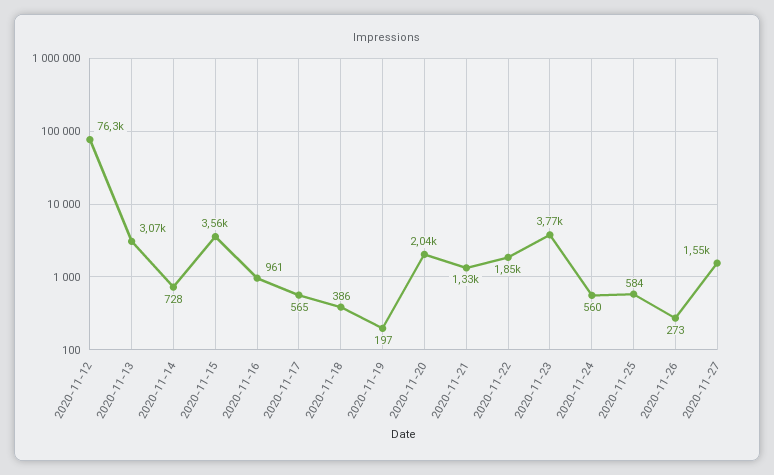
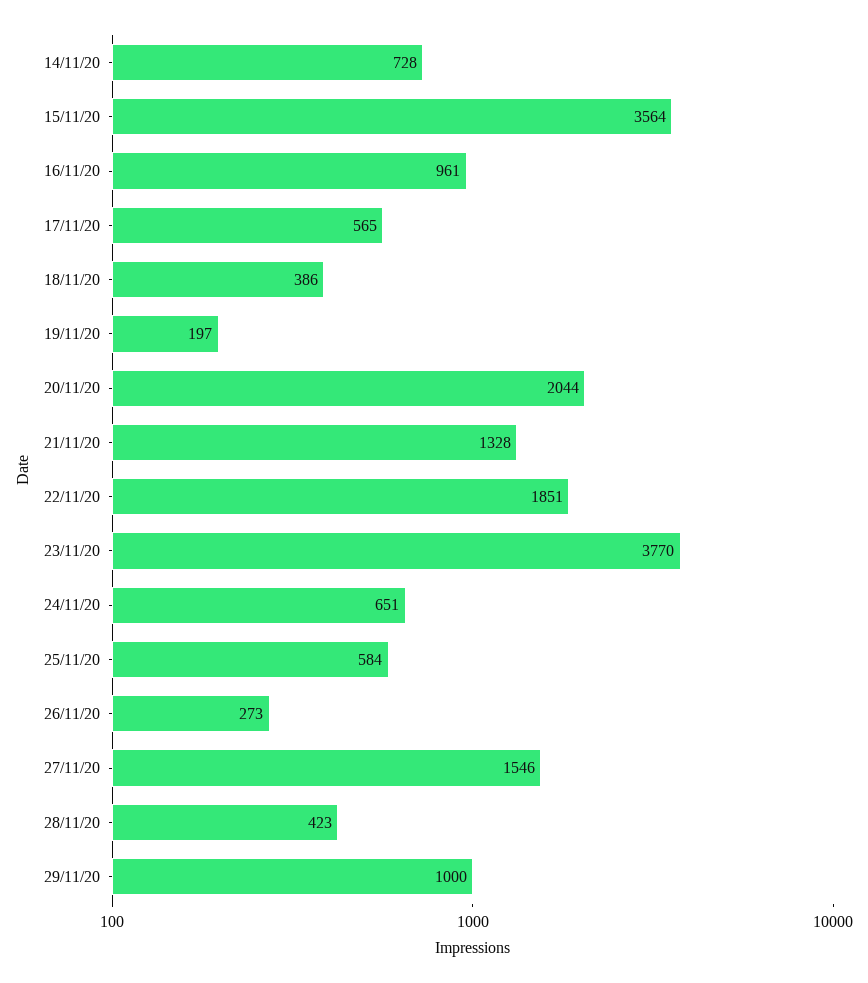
2020-11-12: 76300 -> none
2020-11-13: 3070 -> none
2020-11-24: 560 -> 651
28/11/20: none -> 423
29/11/20: none -> 1000

